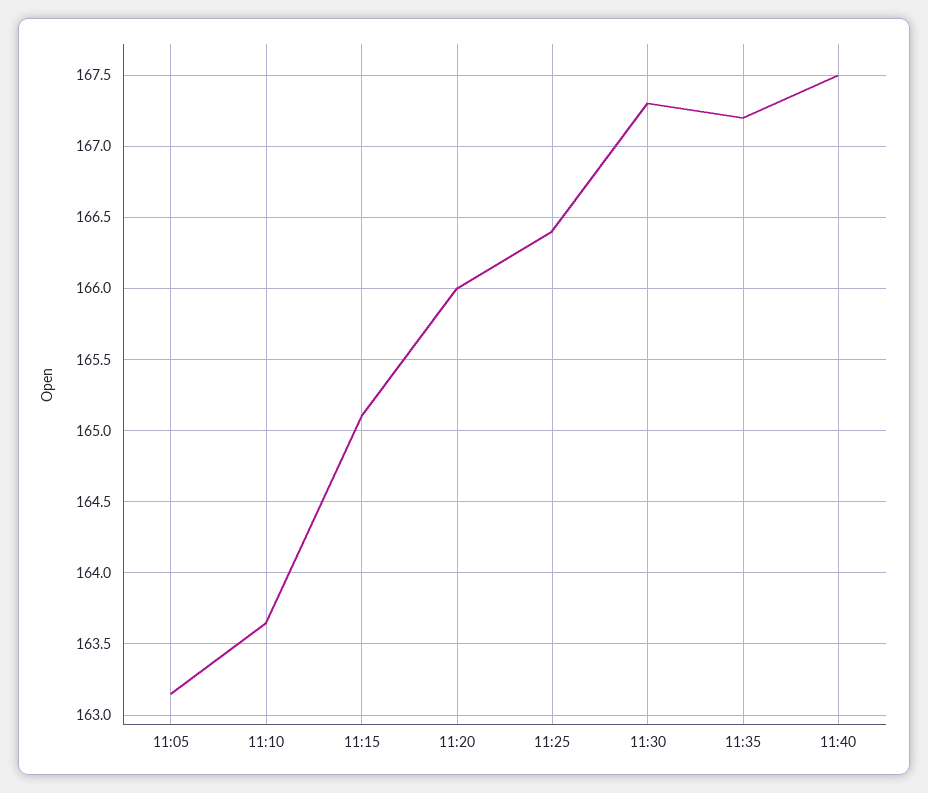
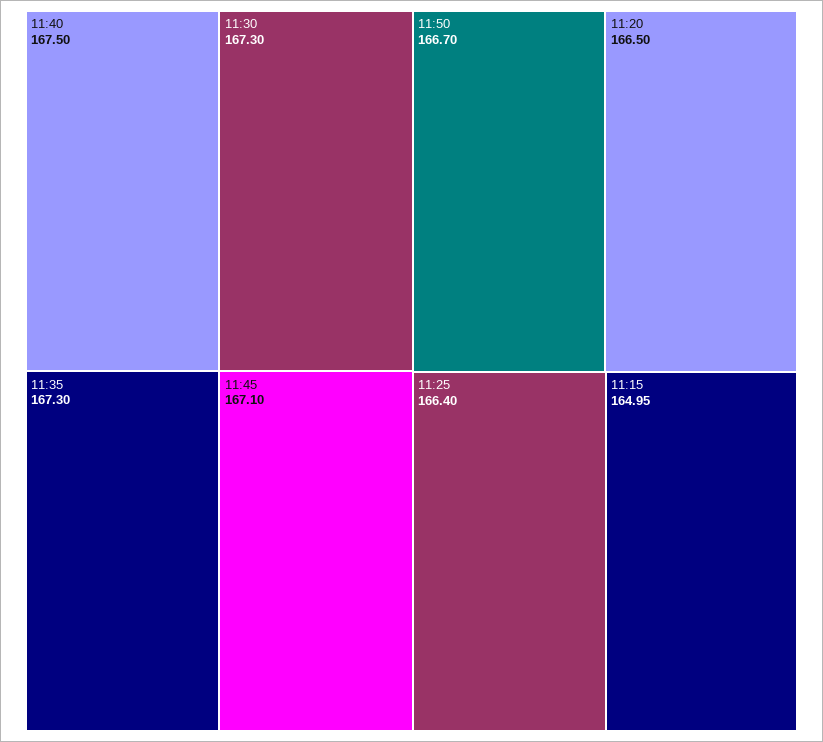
11:05: 163.15 -> none
11:10: 163.65 -> none
11:15: 165.1 -> 164.95
11:20: 166 -> 166.5
11:35: 167.2 -> 167.3
11:45: none -> 167.1
11:50: none -> 166.7

